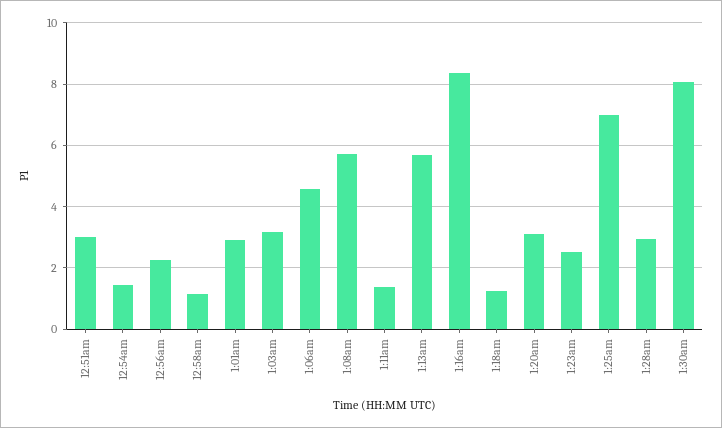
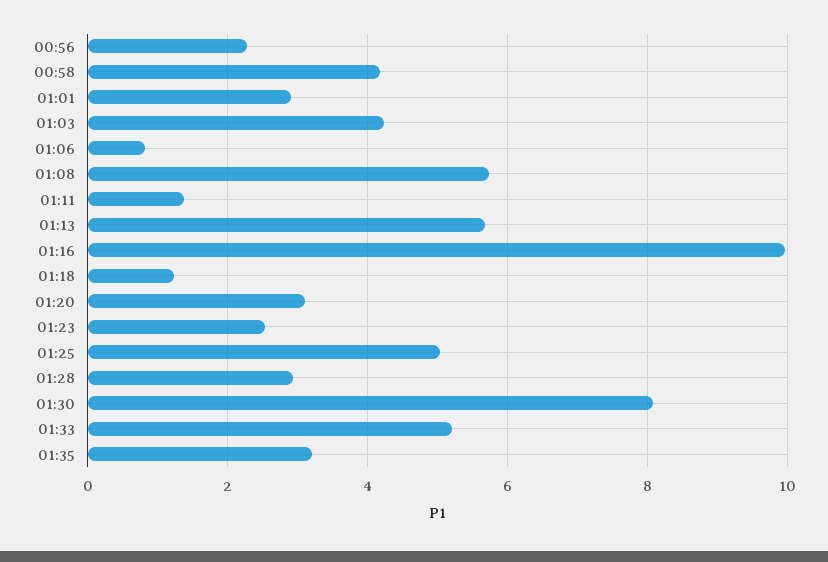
12:51am: 3 -> none
12:54am: 1.4 -> none
12:58am: 1.2 -> 4.2
1:03am: 3.2 -> 4.2
1:06am: 4.6 -> 0.8
1:16am: 8.4 -> 10
1:25am: 7 -> 5
01:33: none -> 5.2
01:35: none -> 3.2

